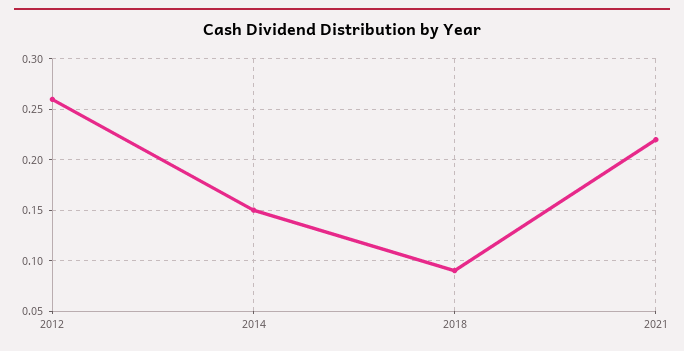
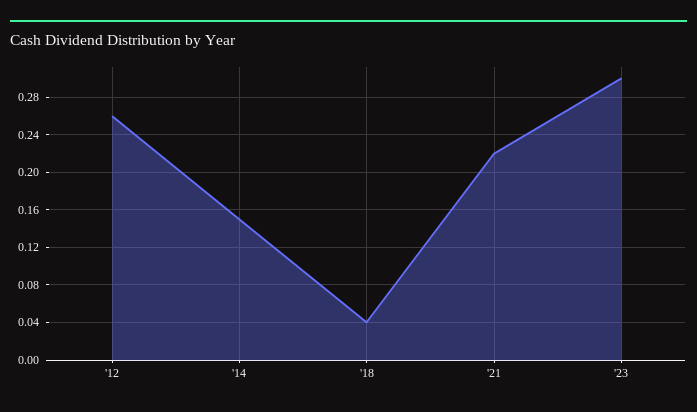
2018: 0.09 -> 0.04
'23: none -> 0.3

